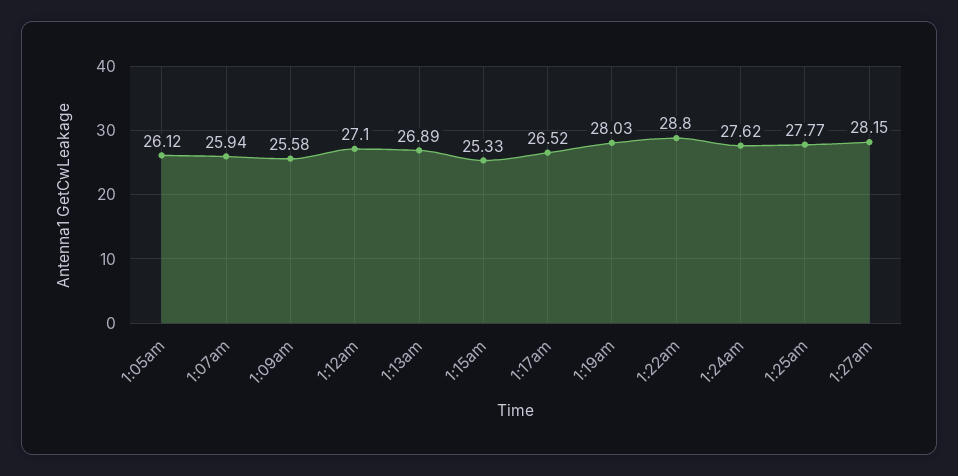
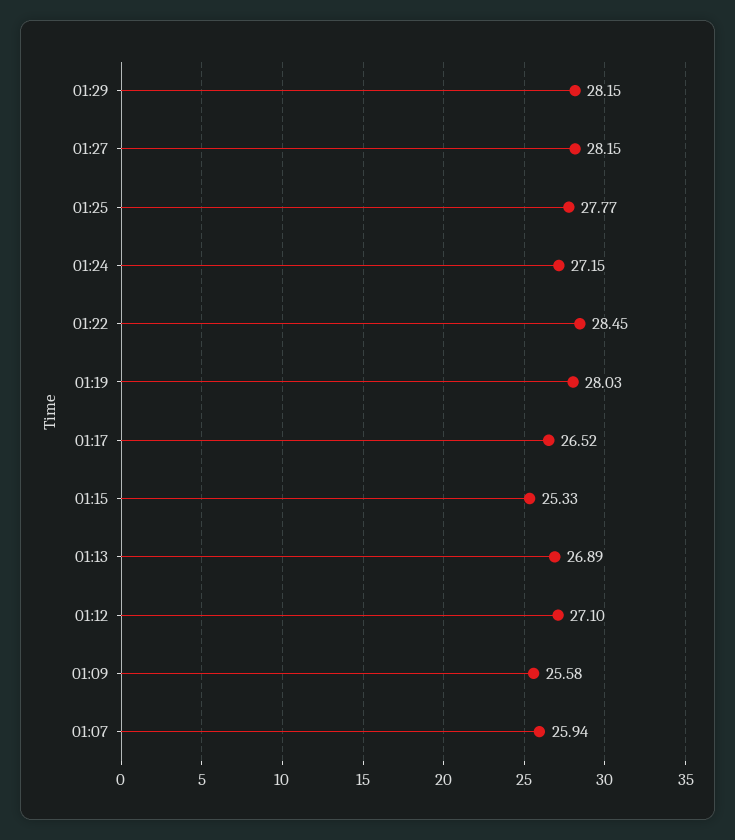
1:05am: 26.12 -> none
1:22am: 28.8 -> 28.45
1:24am: 27.62 -> 27.15
01:29: none -> 28.15

